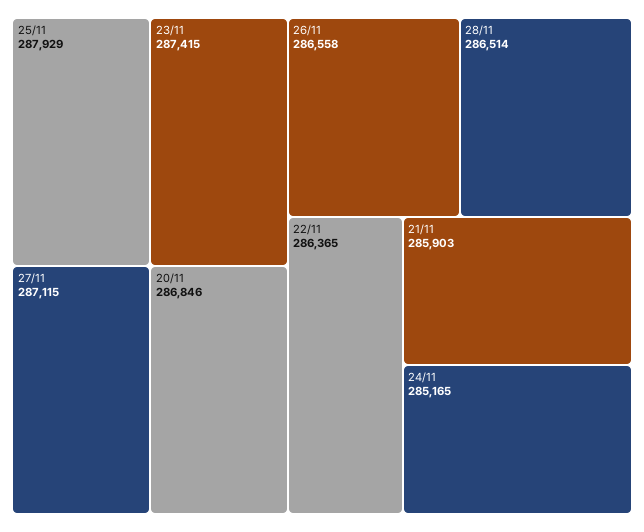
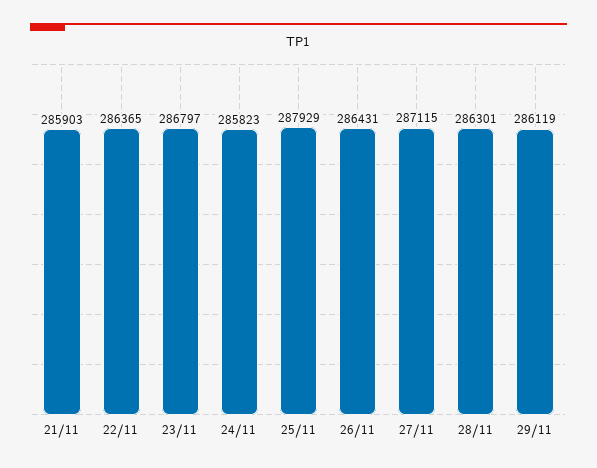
23/11: 287415 -> 286797
20/11: 286846 -> none
26/11: 286558 -> 286431
28/11: 286514 -> 286301
24/11: 285165 -> 285823
29/11: none -> 286119

